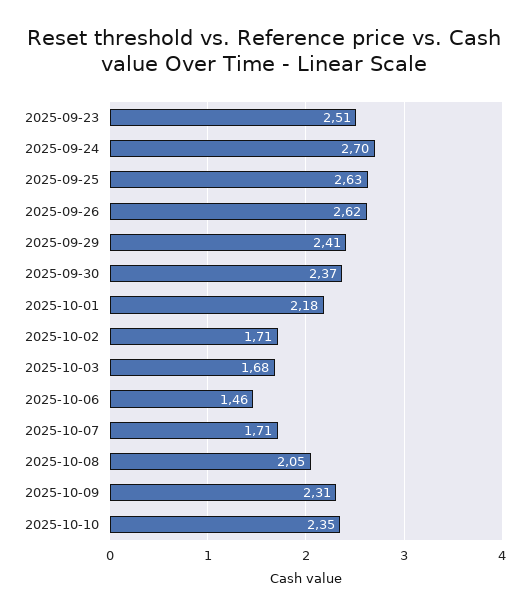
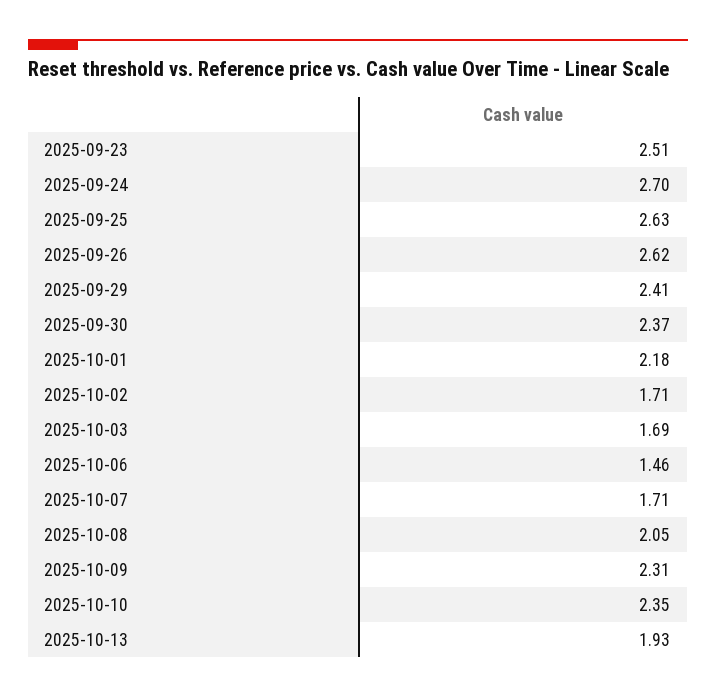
2025-10-03: 1.68 -> 1.69
2025-10-13: none -> 1.93

